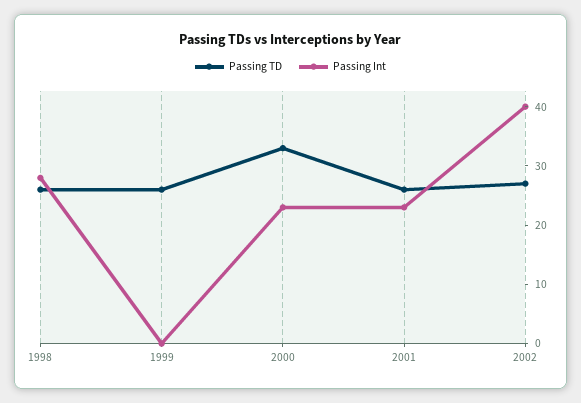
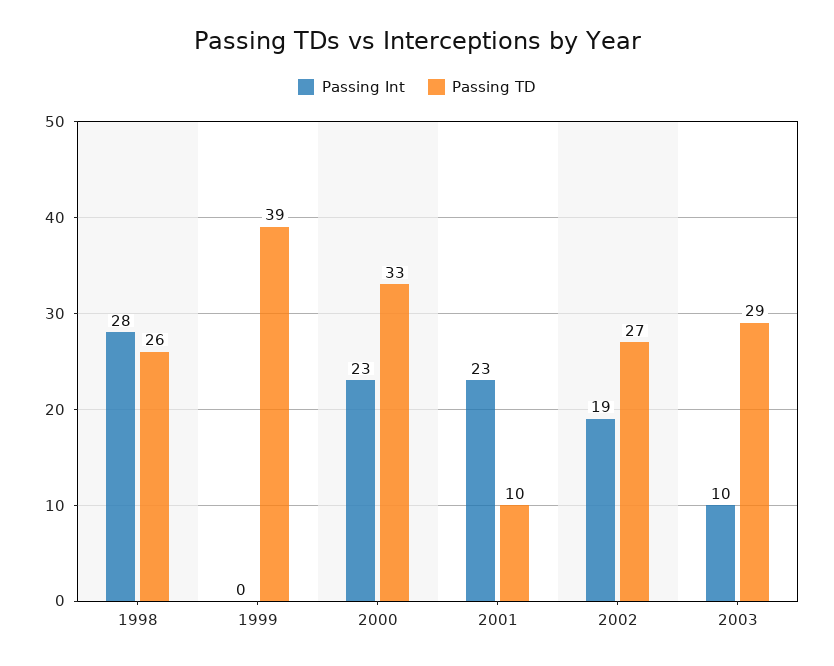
Passing TD, 1999: 25 -> 39
Passing TD, 2001: 25 -> 10
Passing Int, 2002: 40 -> 19
Passing Int, 2003: none -> 10
Passing TD, 2003: none -> 29

